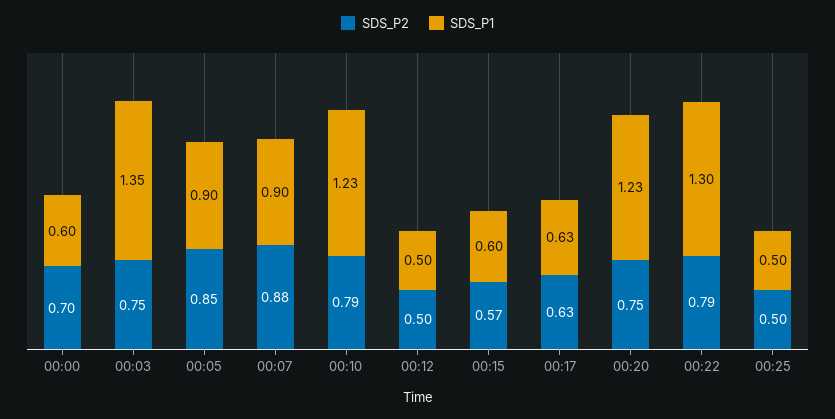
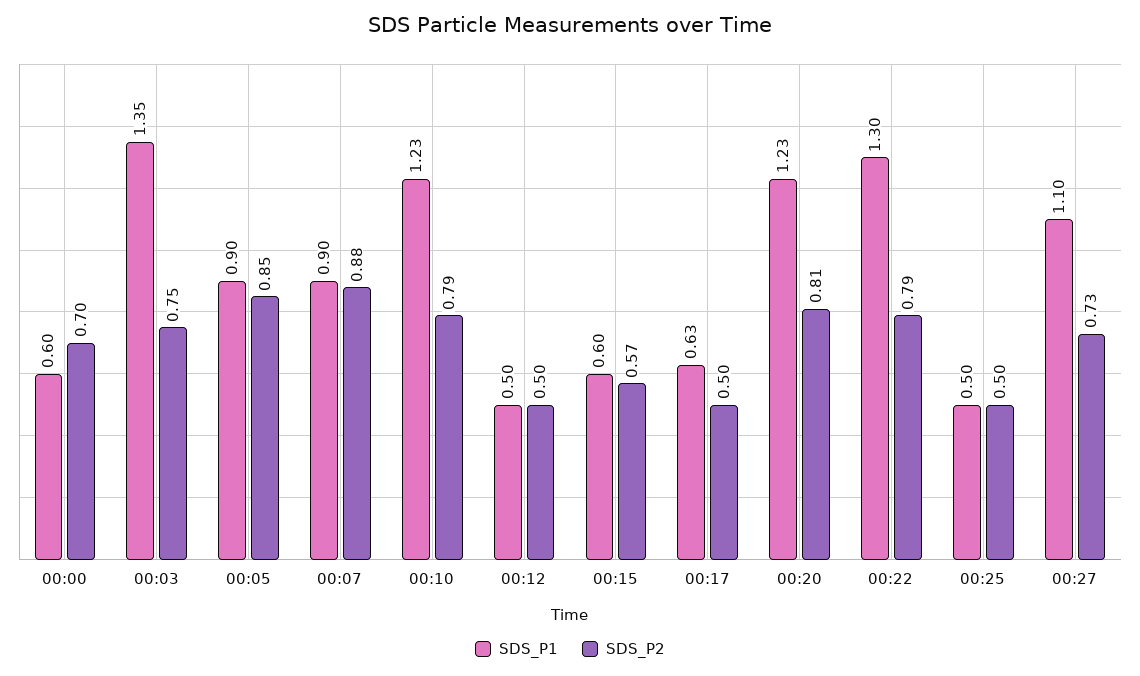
SDS_P2, 00:17: 0.63 -> 0.5
SDS_P2, 00:20: 0.75 -> 0.81
SDS_P1, 00:27: none -> 1.1
SDS_P2, 00:27: none -> 0.73

